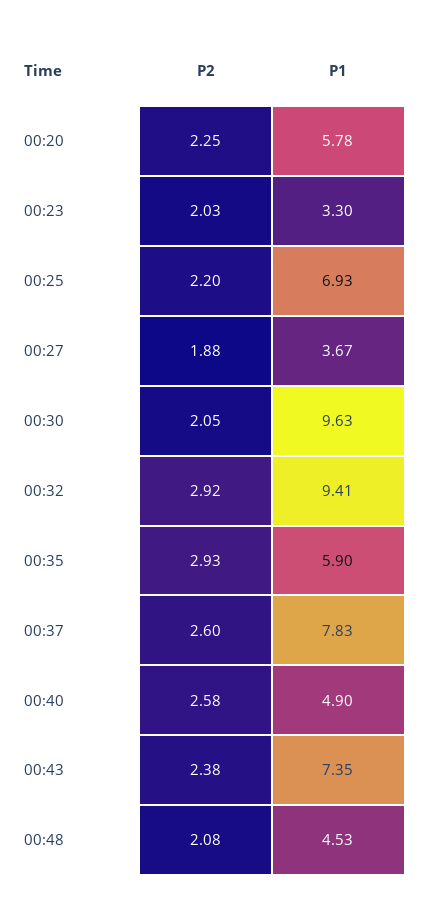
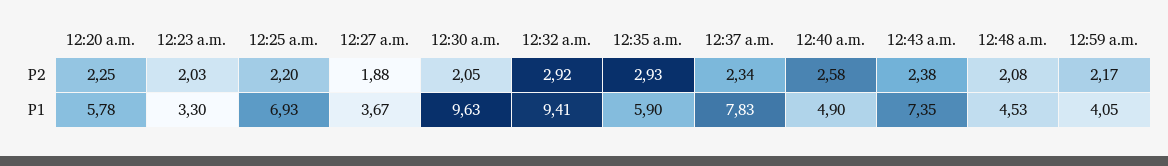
P2, 00:37: 2.6 -> 2.34
P2, 12:59 a.m.: none -> 2.17
P1, 12:59 a.m.: none -> 4.05

